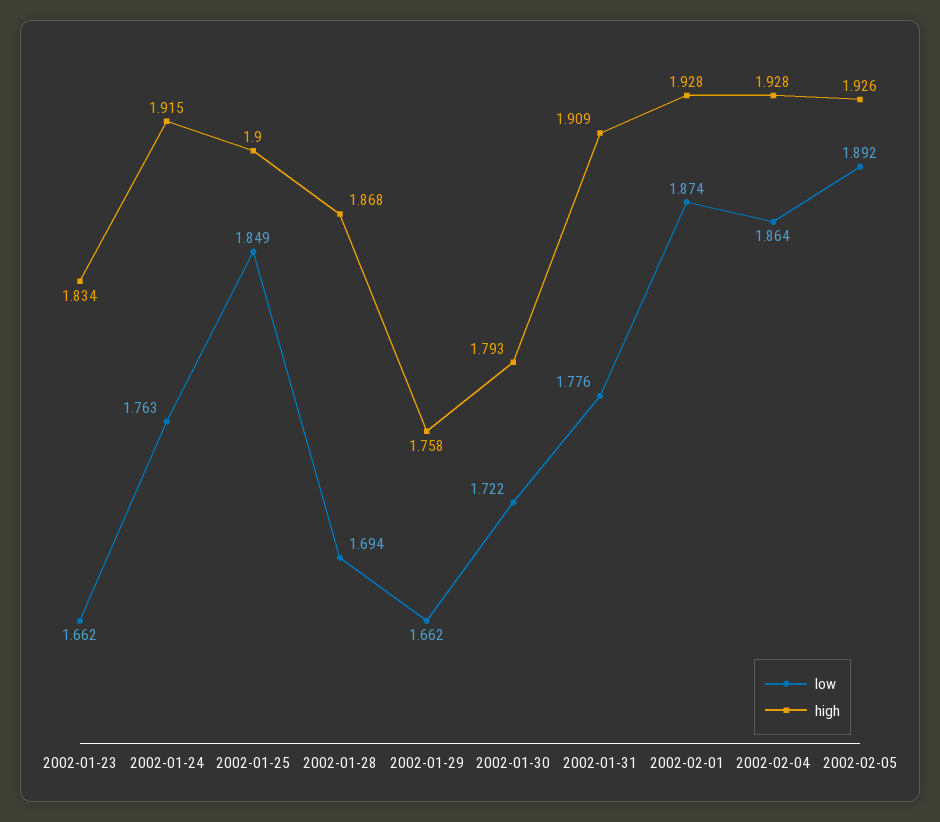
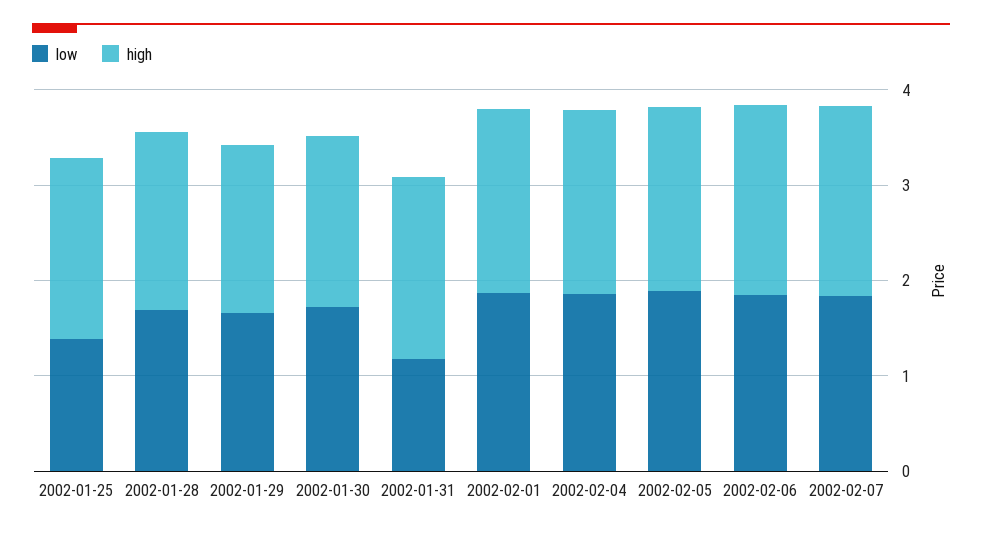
low, 2002-01-23: 1.662 -> none
high, 2002-01-23: 1.834 -> none
low, 2002-01-24: 1.763 -> none
high, 2002-01-24: 1.915 -> none
low, 2002-01-25: 1.849 -> 1.4
low, 2002-01-31: 1.776 -> 1.2
low, 2002-02-06: none -> 1.8
high, 2002-02-06: none -> 2
low, 2002-02-07: none -> 1.8
high, 2002-02-07: none -> 2

